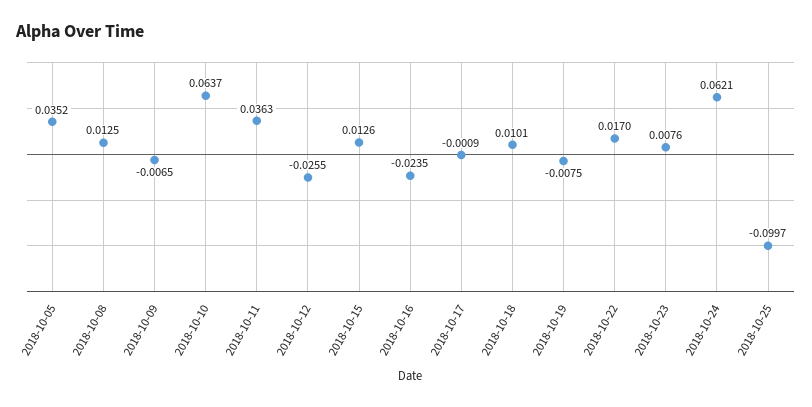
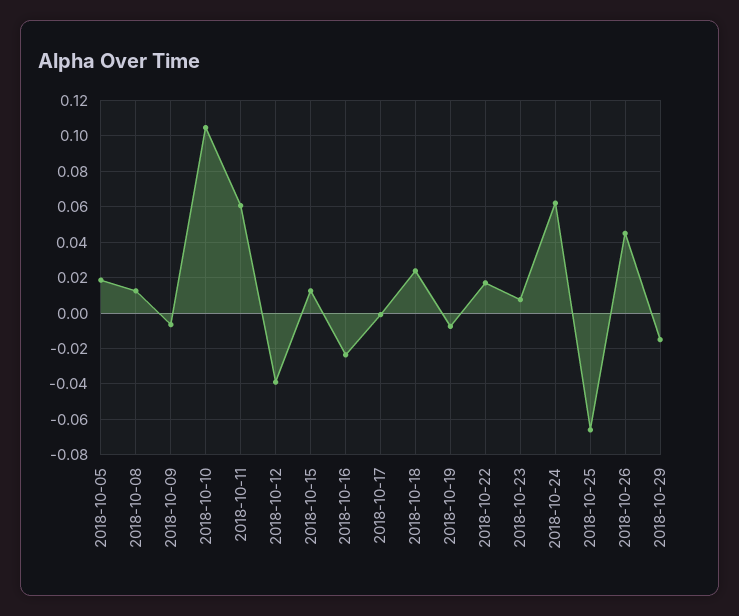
2018-10-05: 0.0352 -> 0.02
2018-10-10: 0.0637 -> 0.105
2018-10-11: 0.0363 -> 0.06
2018-10-12: -0.0255 -> -0.04
2018-10-18: 0.0101 -> 0.025
2018-10-25: -0.0997 -> -0.065
2018-10-26: none -> 0.045
2018-10-29: none -> -0.015

